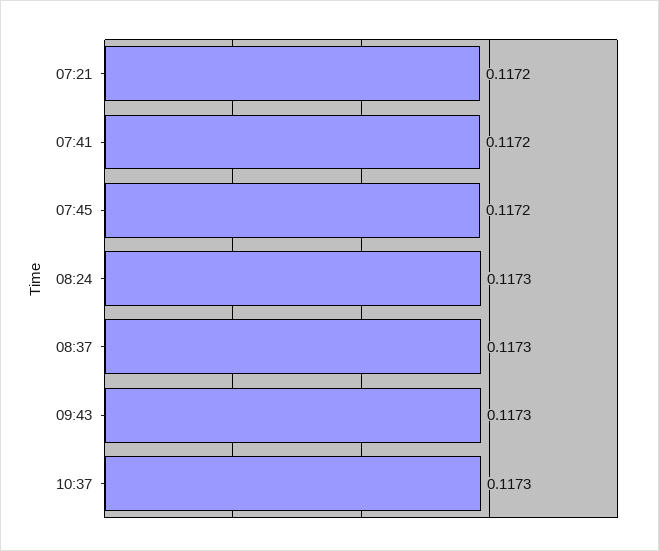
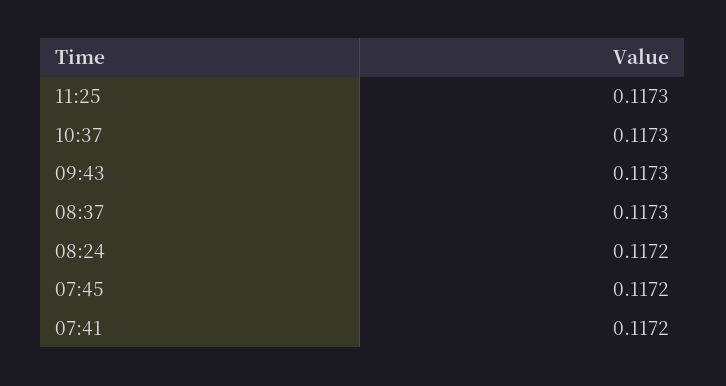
07:21: 0.1172 -> none
08:24: 0.1173 -> 0.1172
11:25: none -> 0.1173

